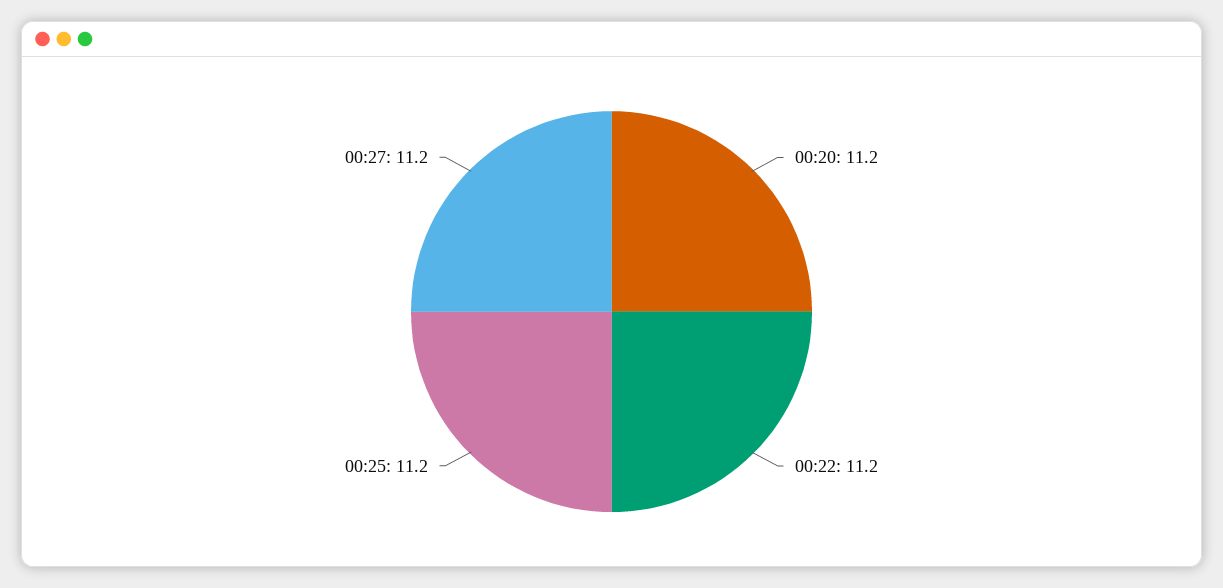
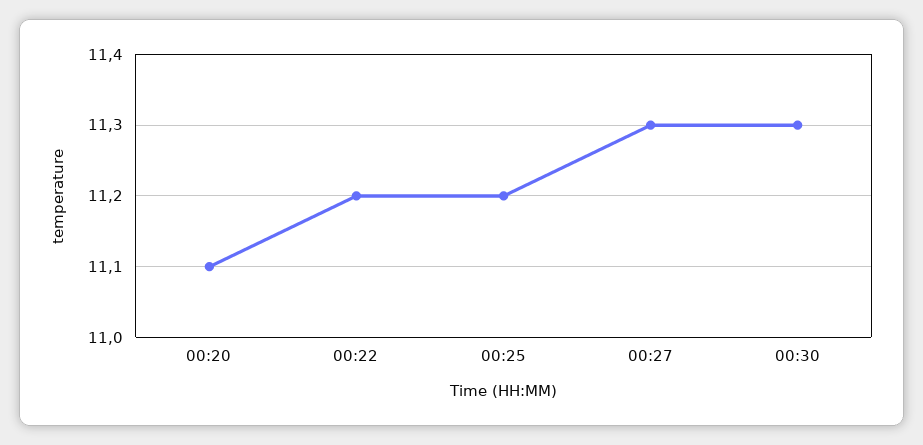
00:20: 11.2 -> 11.1
00:27: 11.2 -> 11.3
00:30: none -> 11.3

